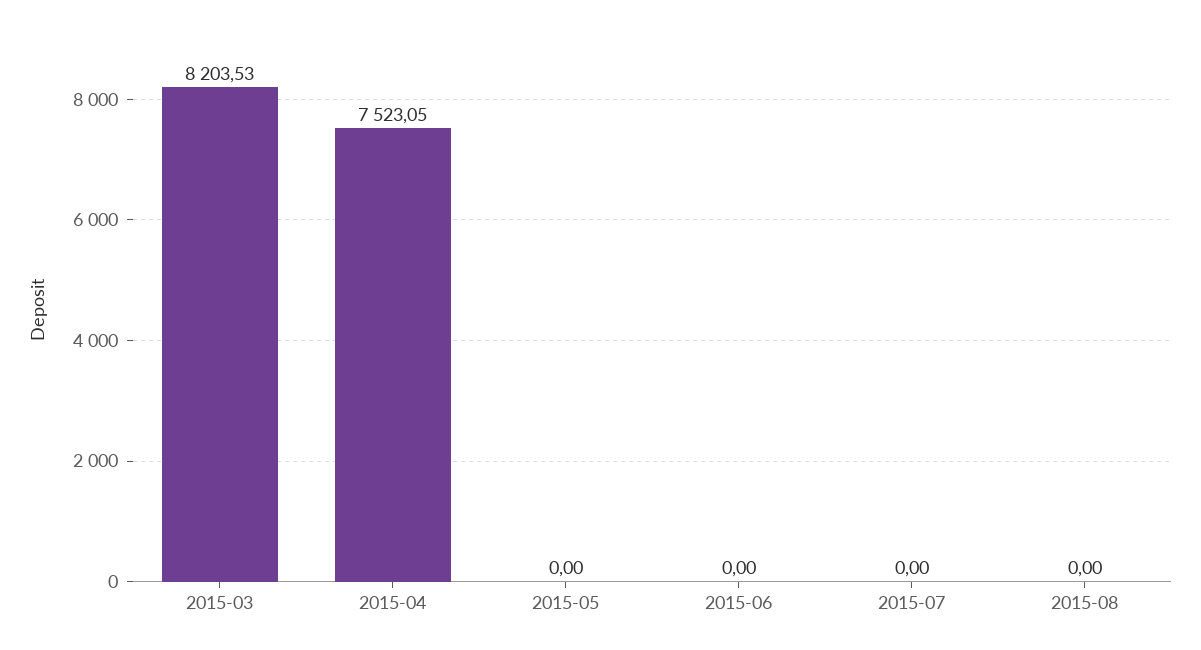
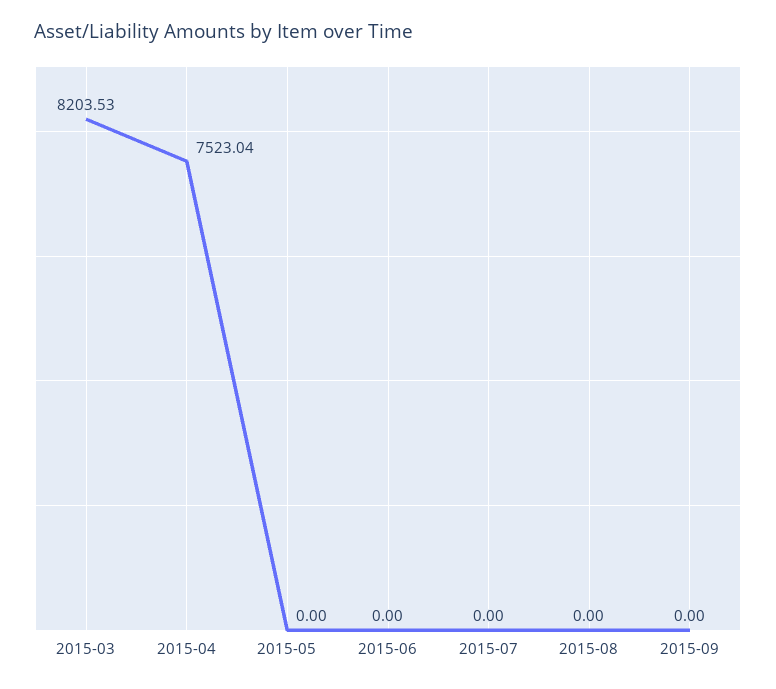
2015-04: 7523.05 -> 7523.04
2015-09: none -> 0

